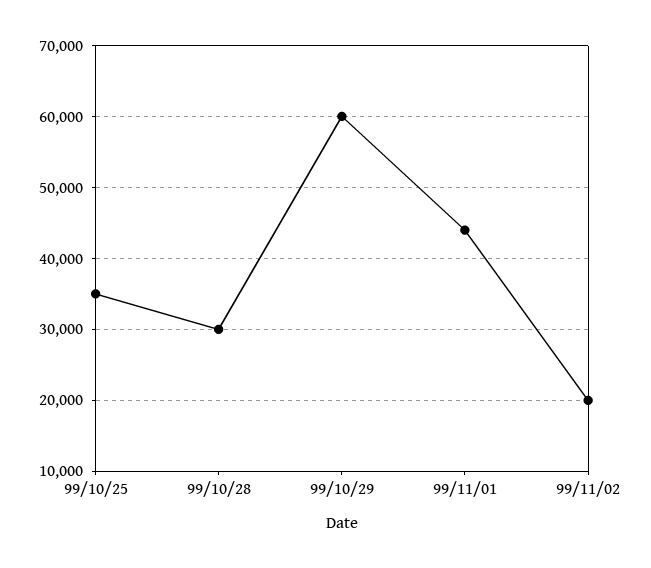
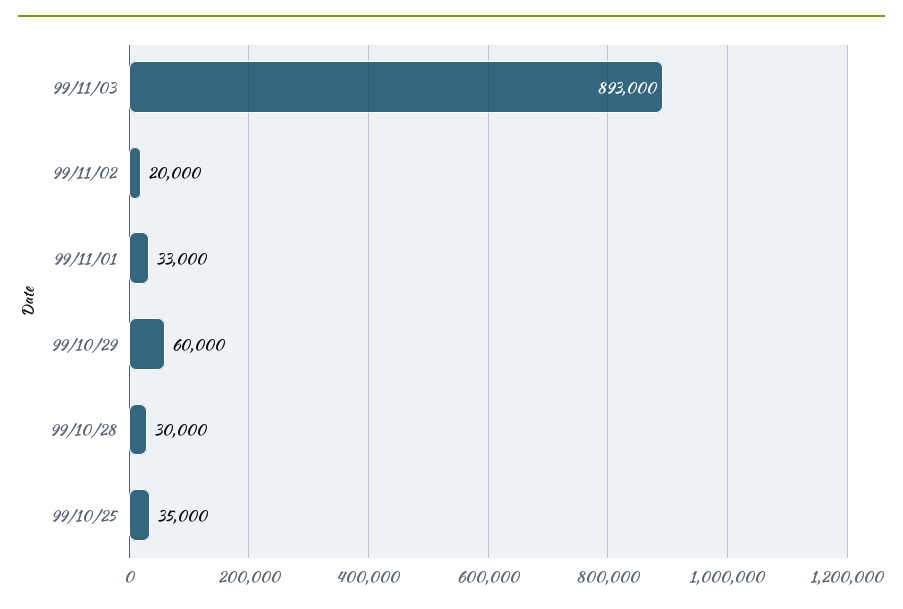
99/11/01: 44000 -> 33000
99/11/03: none -> 893000

